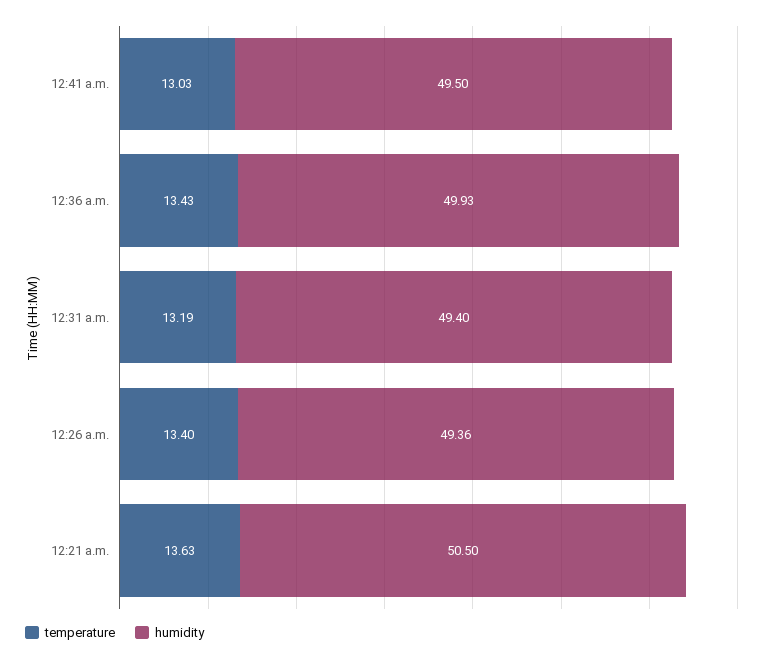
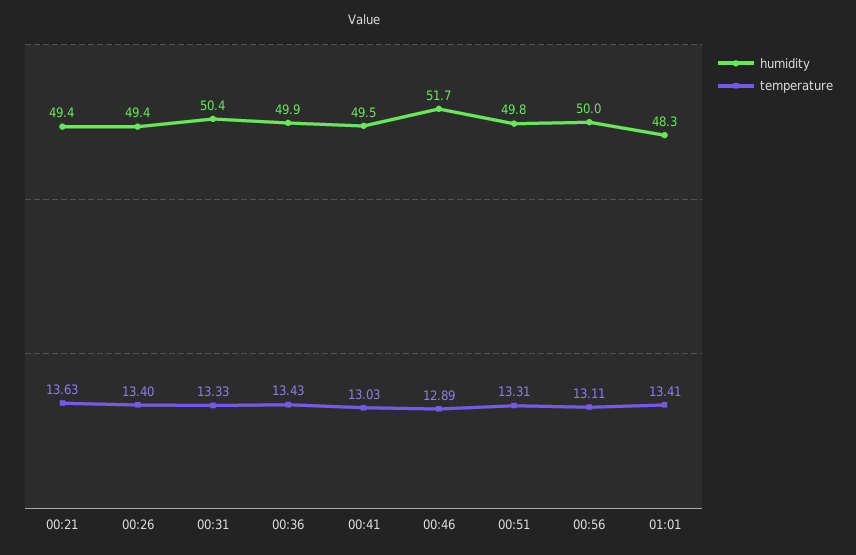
temperature, 12:31 a.m.: 13.19 -> 13.33
humidity, 12:31 a.m.: 49.4 -> 50.4
humidity, 12:21 a.m.: 50.5 -> 49.4
humidity, 00:46: none -> 51.7
temperature, 00:46: none -> 12.89
humidity, 00:51: none -> 49.8
temperature, 00:51: none -> 13.31
humidity, 00:56: none -> 50
temperature, 00:56: none -> 13.11
humidity, 01:01: none -> 48.3
temperature, 01:01: none -> 13.41

